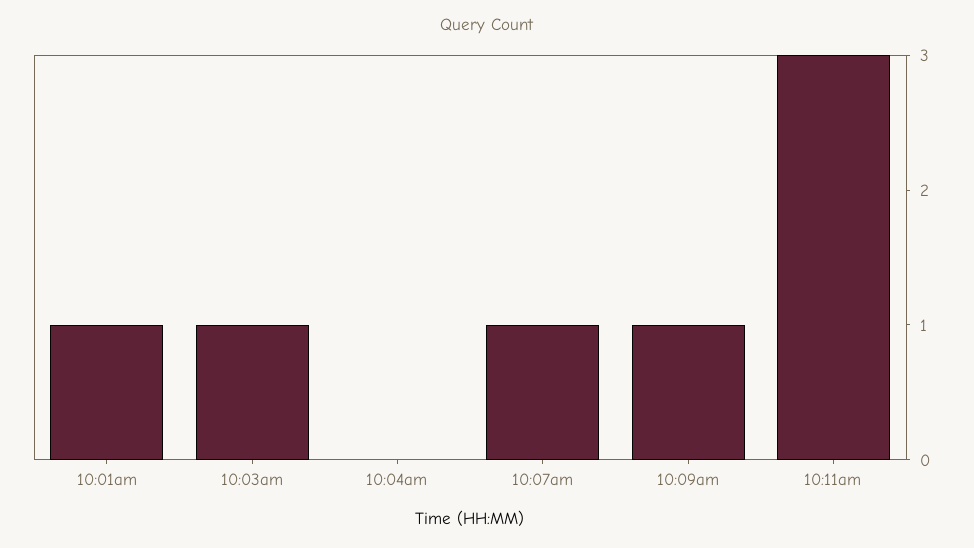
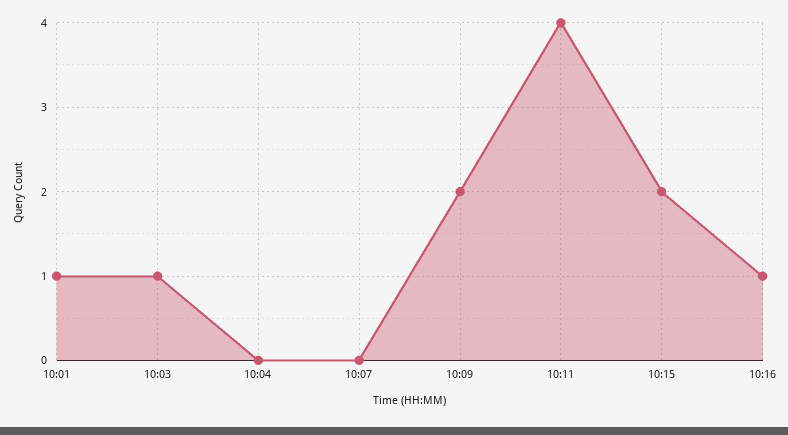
10:07am: 1 -> 0
10:09am: 1 -> 2
10:11am: 3 -> 4
10:15: none -> 2
10:16: none -> 1

